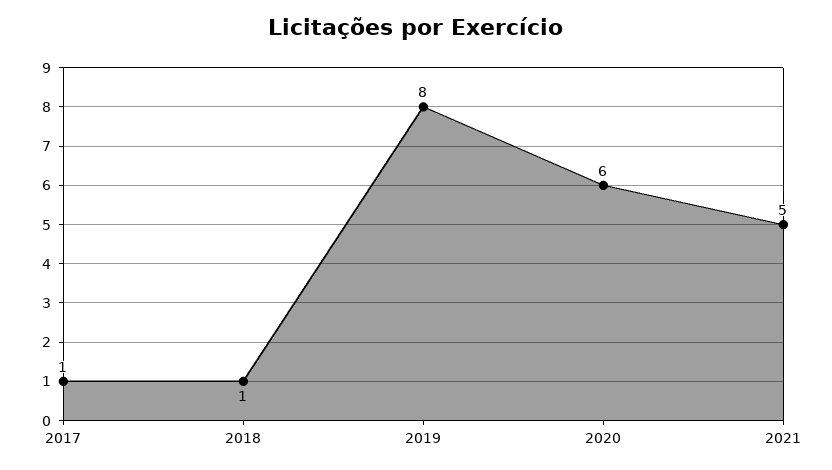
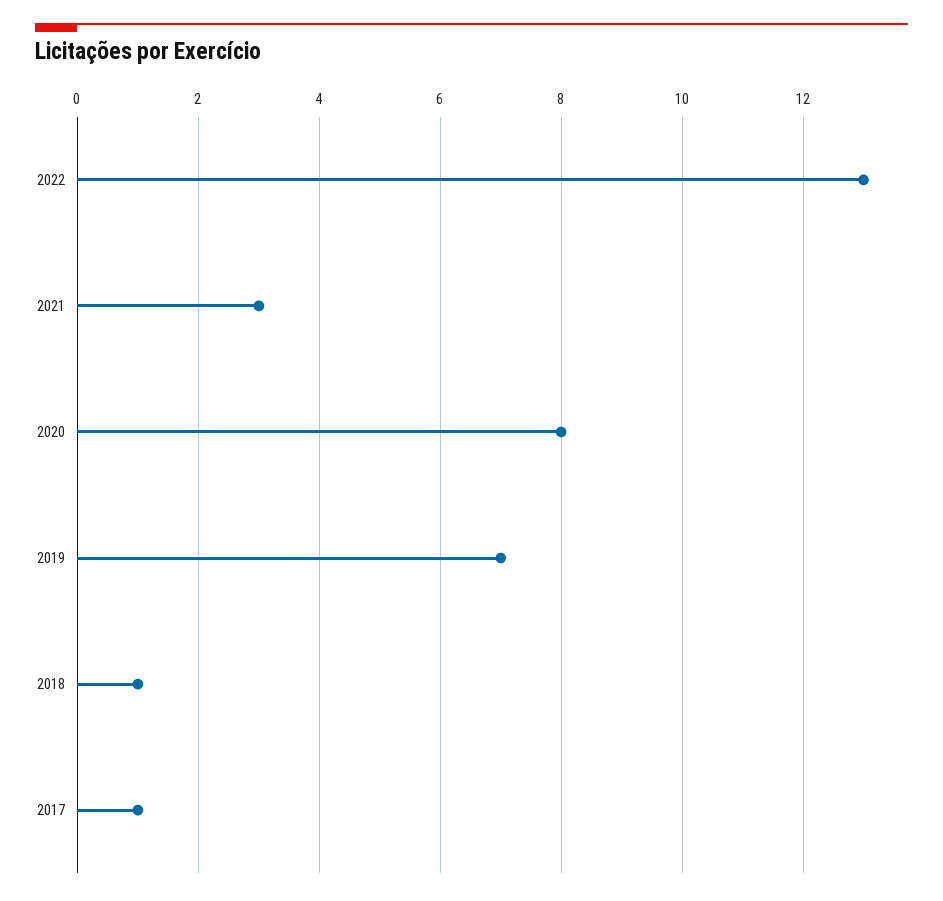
2019: 8 -> 7
2020: 6 -> 8
2021: 5 -> 3
2022: none -> 13

